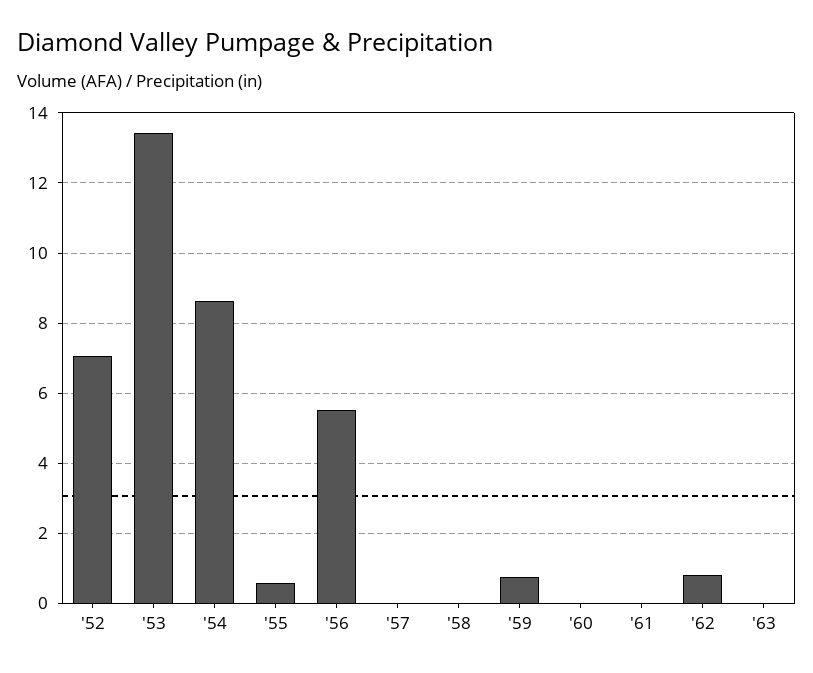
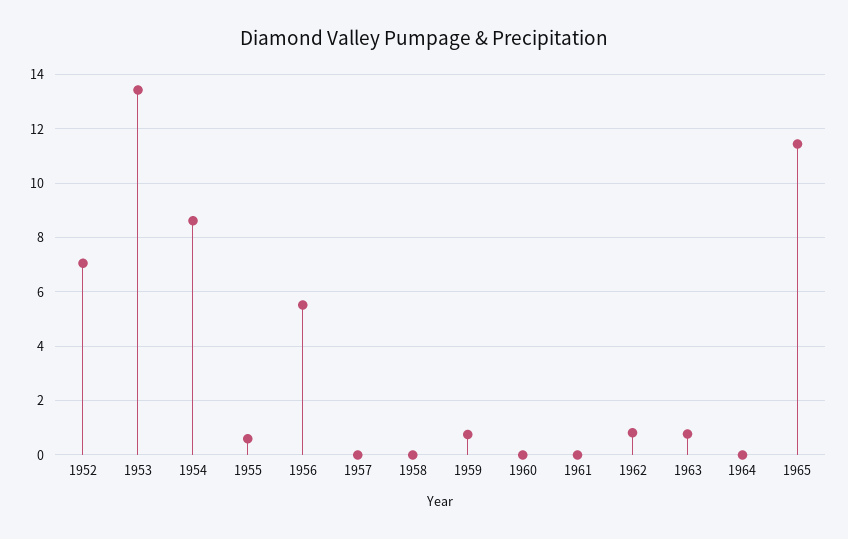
'63: 0 -> 0.75
1964: none -> 0
1965: none -> 11.5

